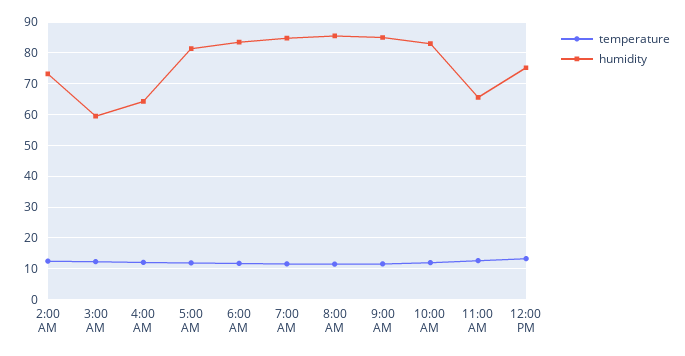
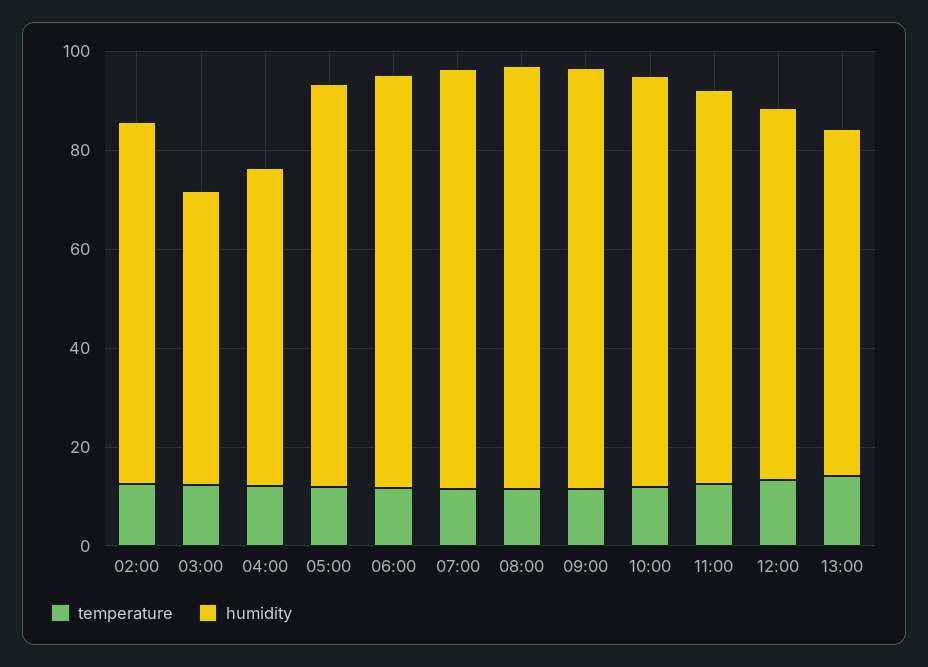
humidity, 11:00 AM: 66 -> 80
temperature, 13:00: none -> 15
humidity, 13:00: none -> 70

